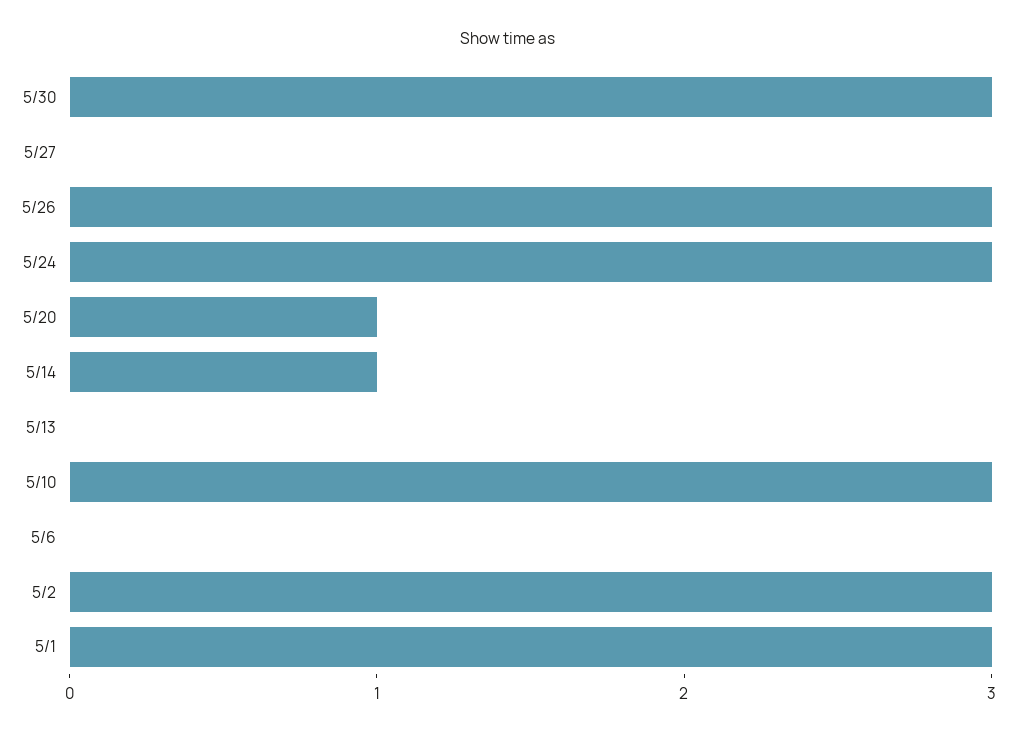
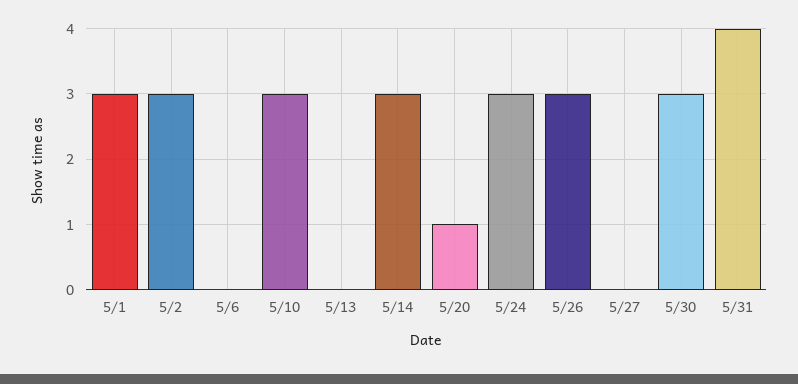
5/14: 1 -> 3
5/31: none -> 4

